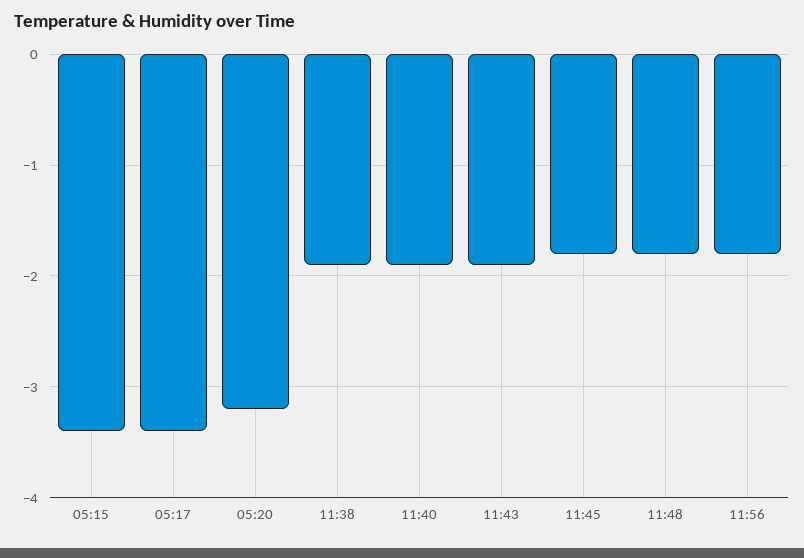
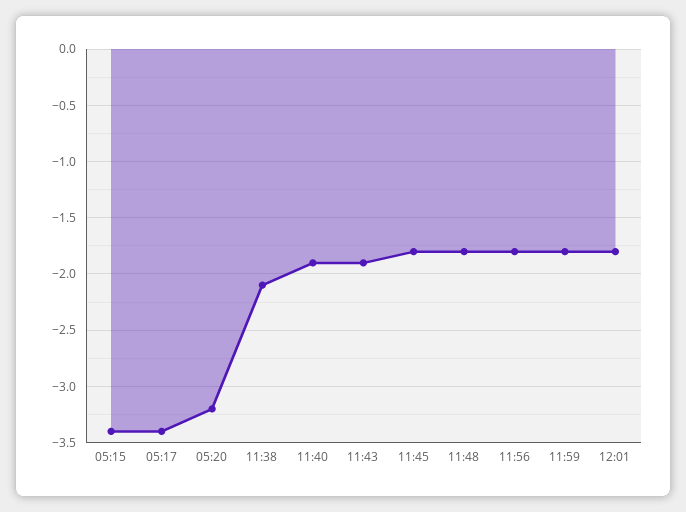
11:38: -1.9 -> -2.1
11:59: none -> -1.8
12:01: none -> -1.8

